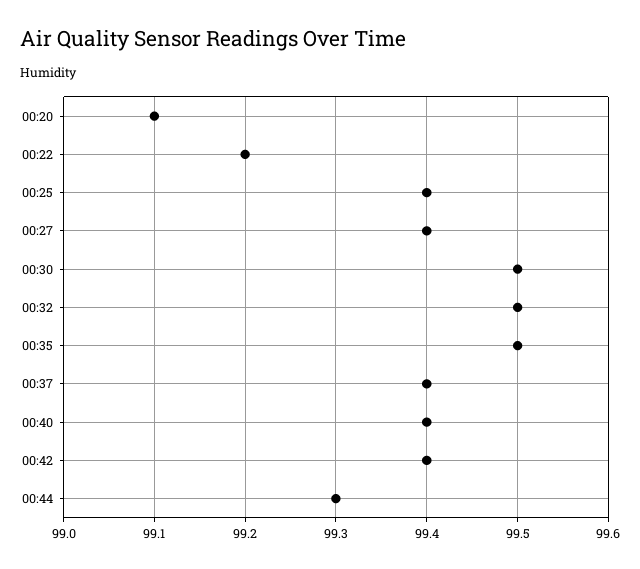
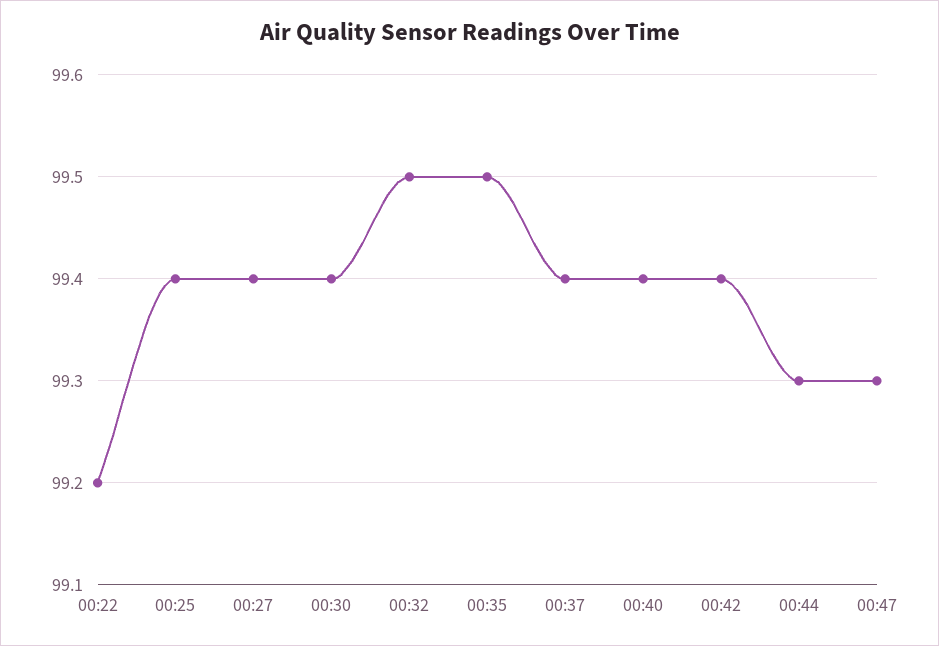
00:20: 99.1 -> none
00:30: 99.5 -> 99.4
00:47: none -> 99.3

